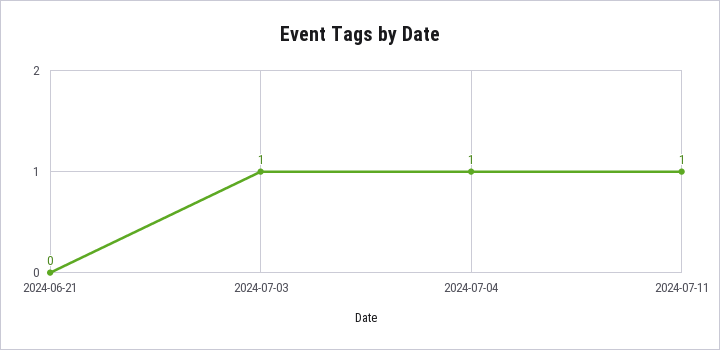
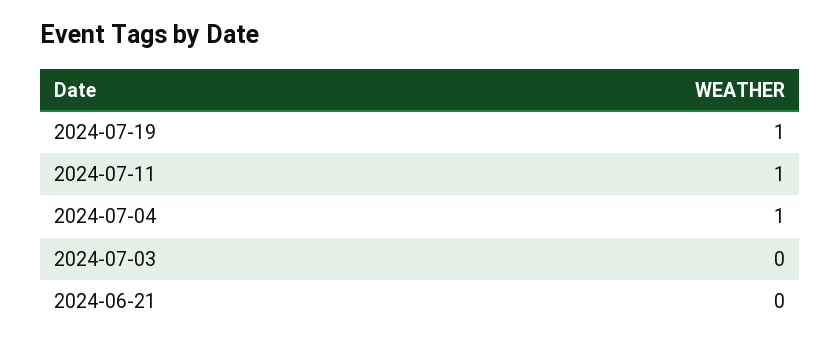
2024-07-03: 1 -> 0
2024-07-19: none -> 1

